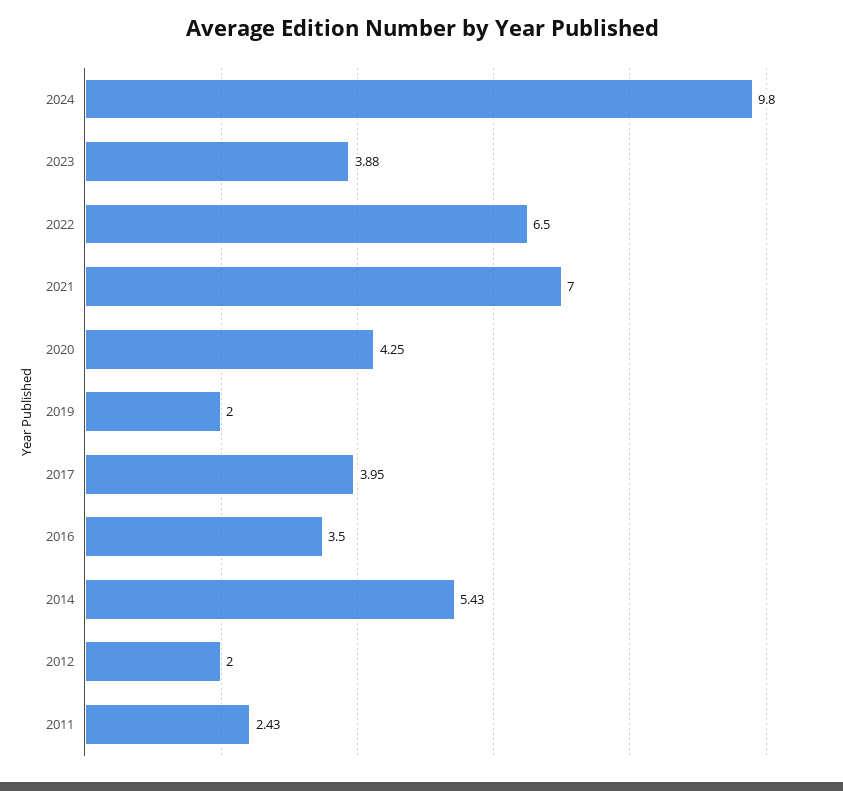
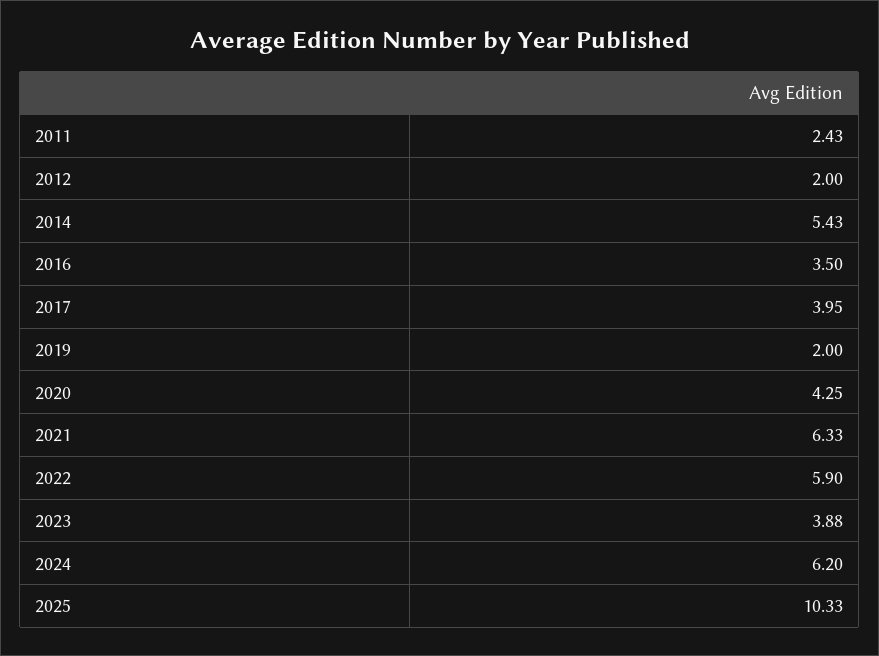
2024: 9.8 -> 6.2
2022: 6.5 -> 5.9
2021: 7 -> 6.33
2025: none -> 10.33

